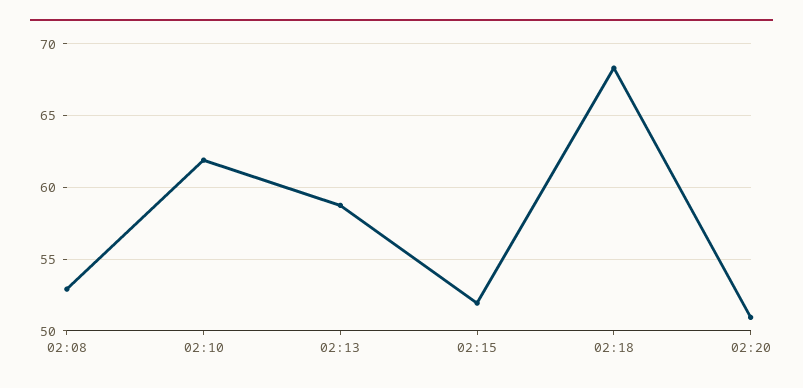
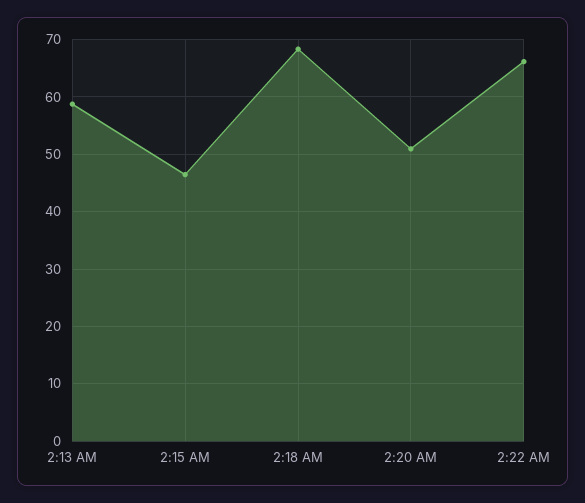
02:08: 53 -> none
02:10: 62 -> none
02:15: 52 -> 46
2:22 AM: none -> 66

